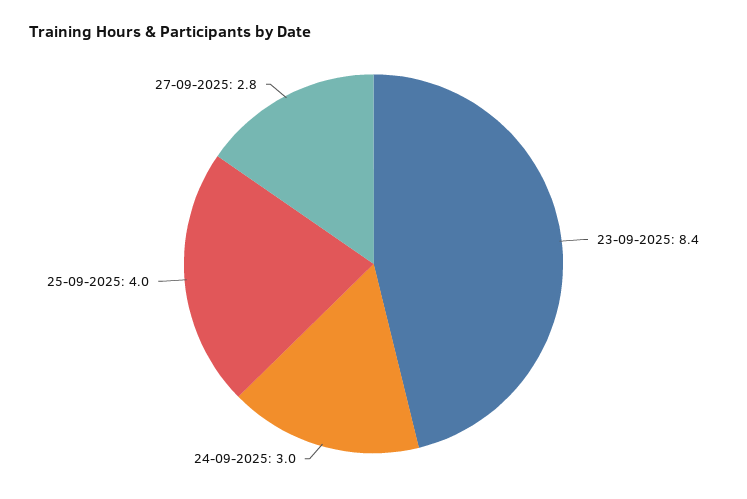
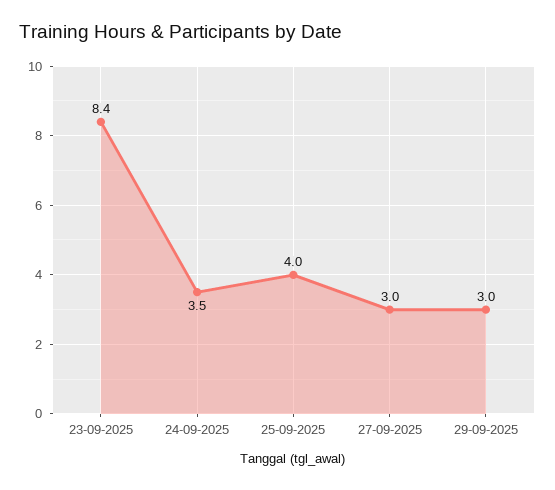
24-09-2025: 3 -> 3.5
27-09-2025: 2.8 -> 3
29-09-2025: none -> 3

